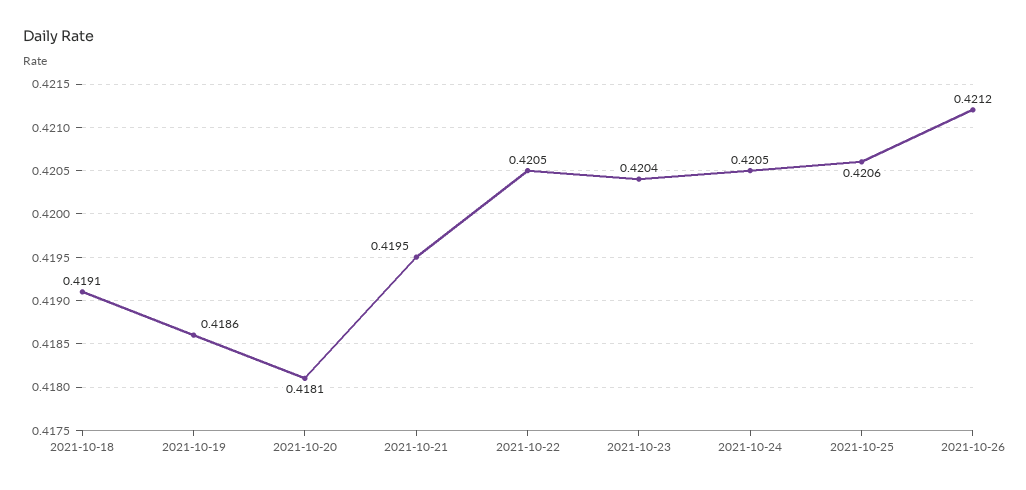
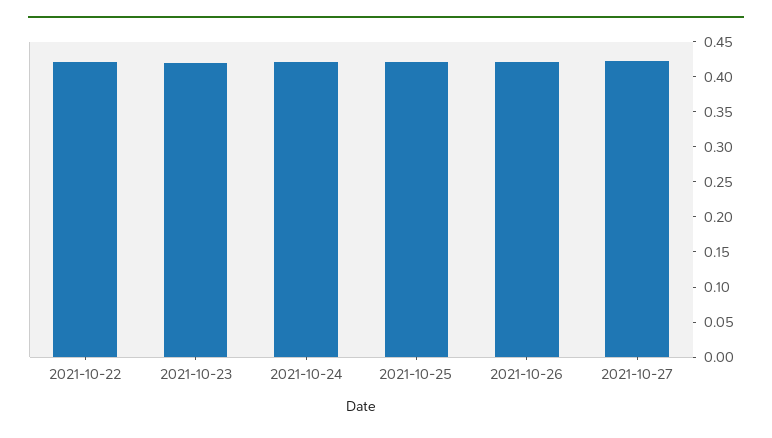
2021-10-18: 0.4191 -> none
2021-10-19: 0.4186 -> none
2021-10-20: 0.4181 -> none
2021-10-21: 0.4195 -> none
2021-10-27: none -> 0.425

